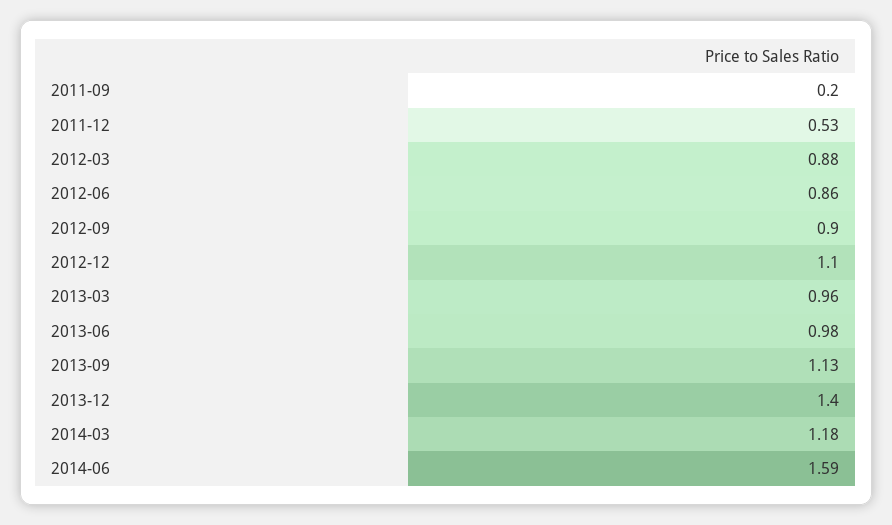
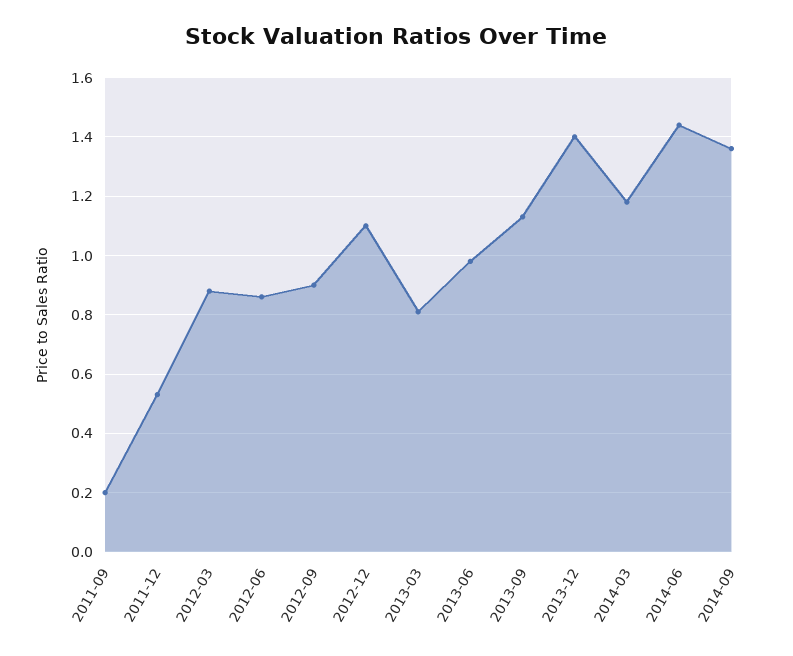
2013-03: 0.96 -> 0.8
2014-06: 1.59 -> 1.45
2014-09: none -> 1.35

